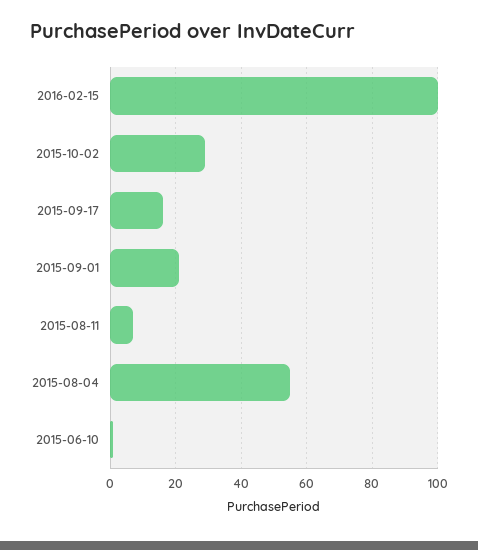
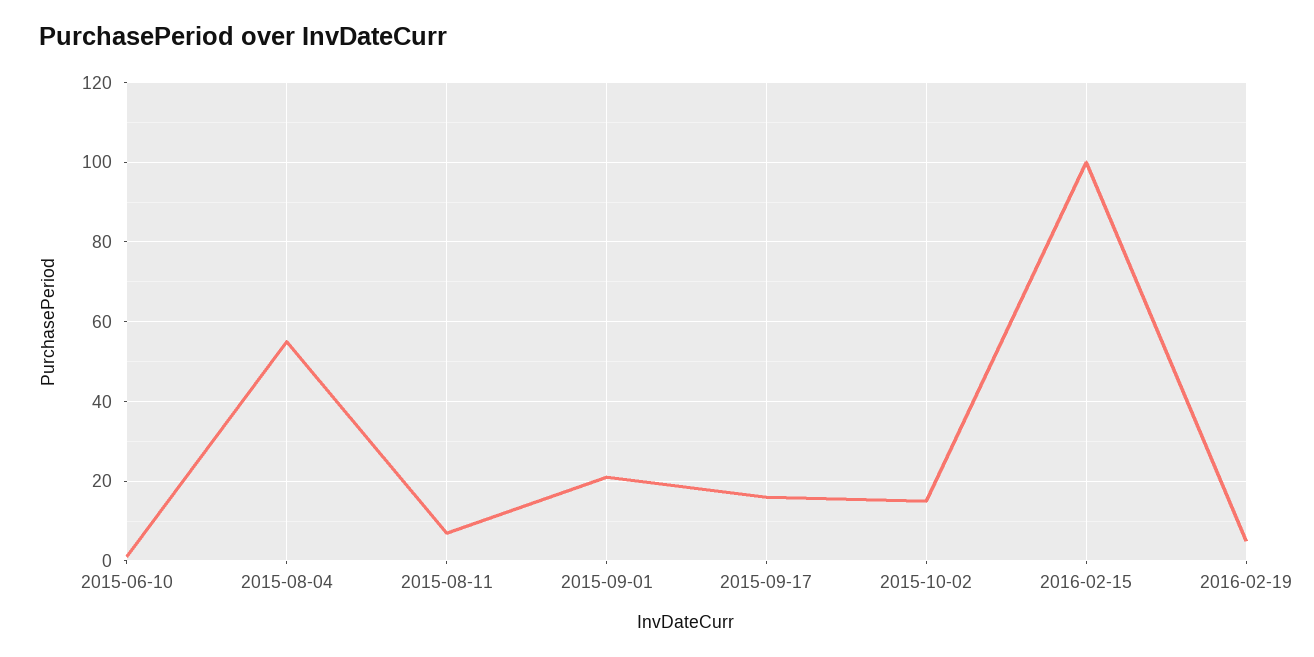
2015-10-02: 30 -> 15
2016-02-19: none -> 5

